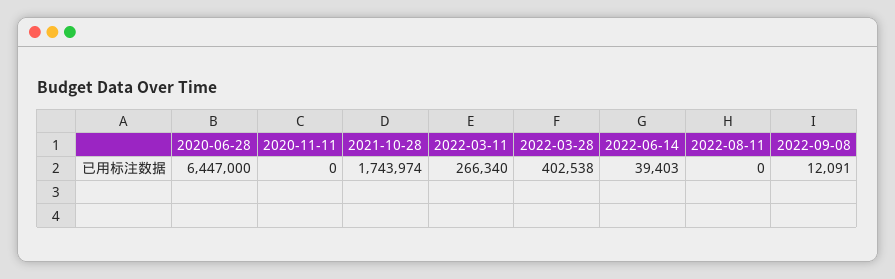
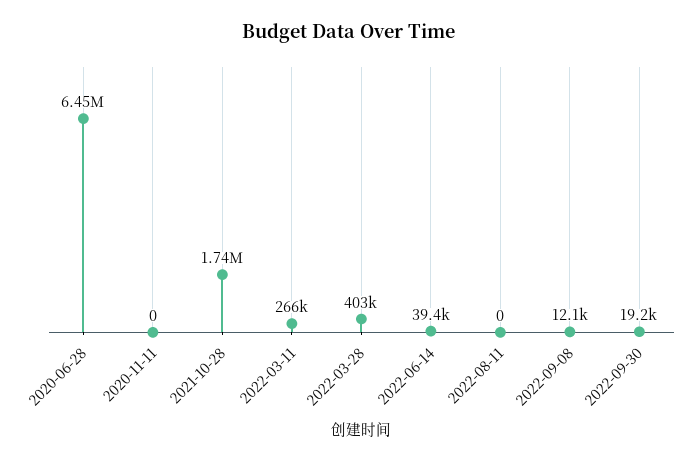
2022-09-30: none -> 19200

